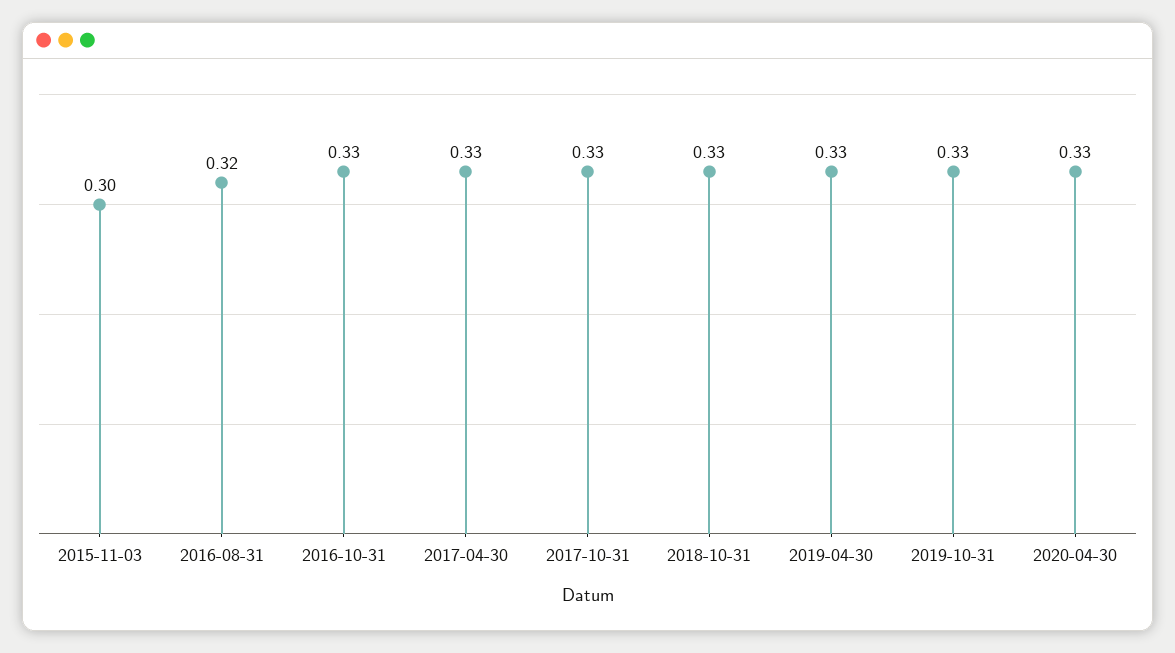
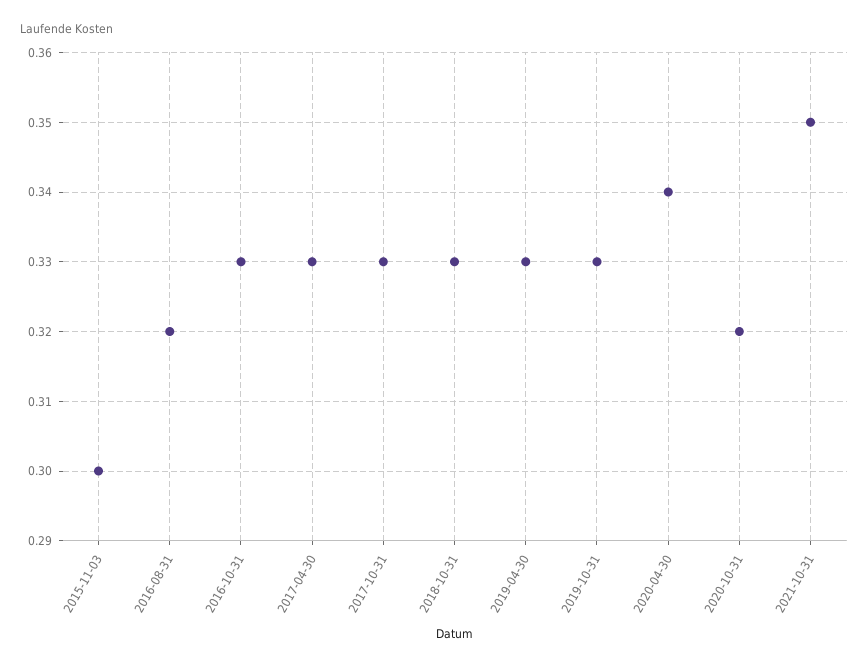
2020-04-30: 0.33 -> 0.34
2020-10-31: none -> 0.32
2021-10-31: none -> 0.35

